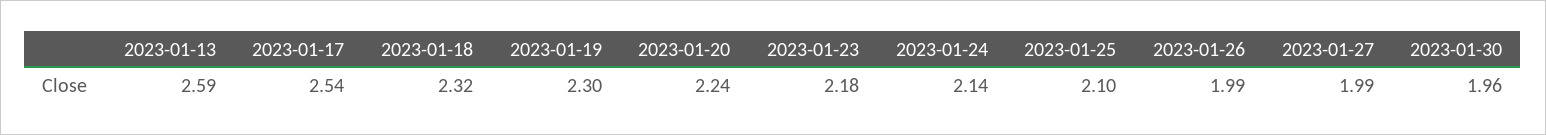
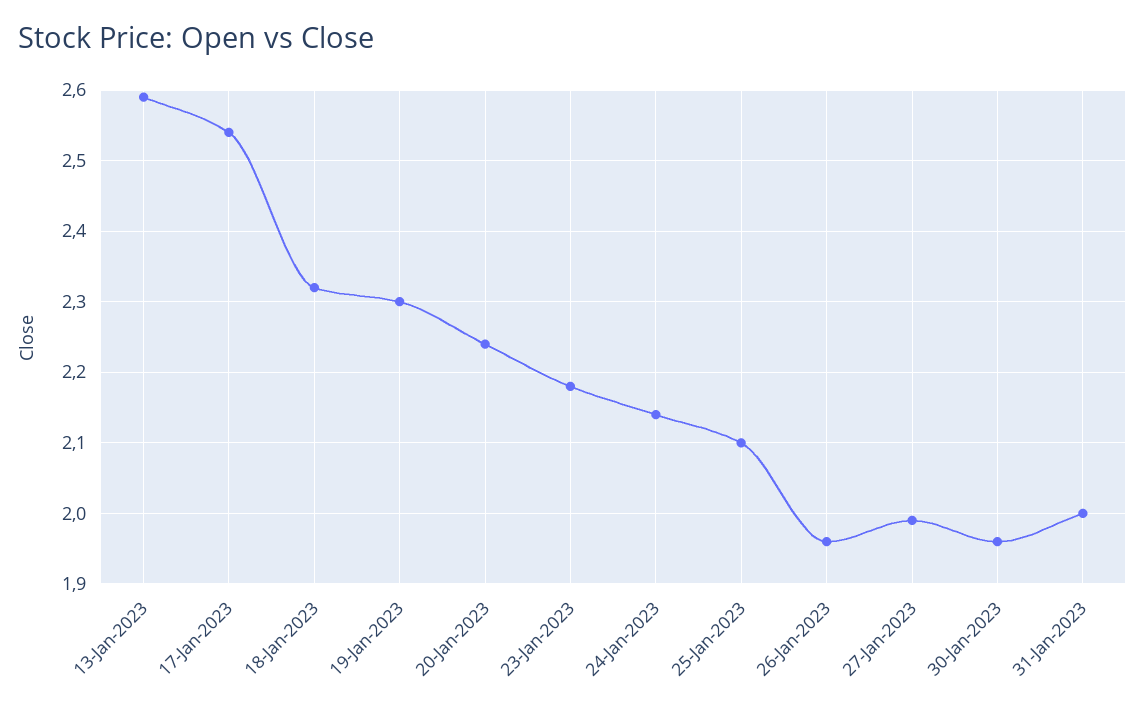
2023-01-26: 1.99 -> 1.96
31-Jan-2023: none -> 2

